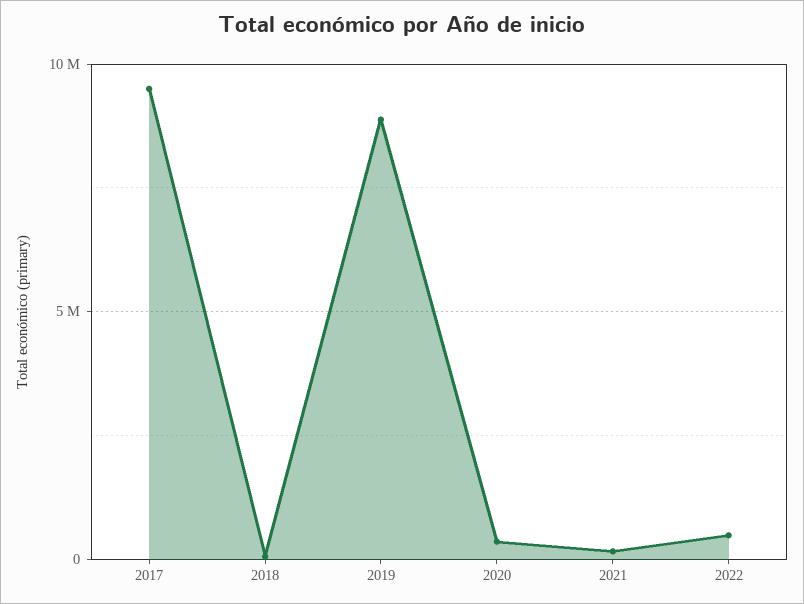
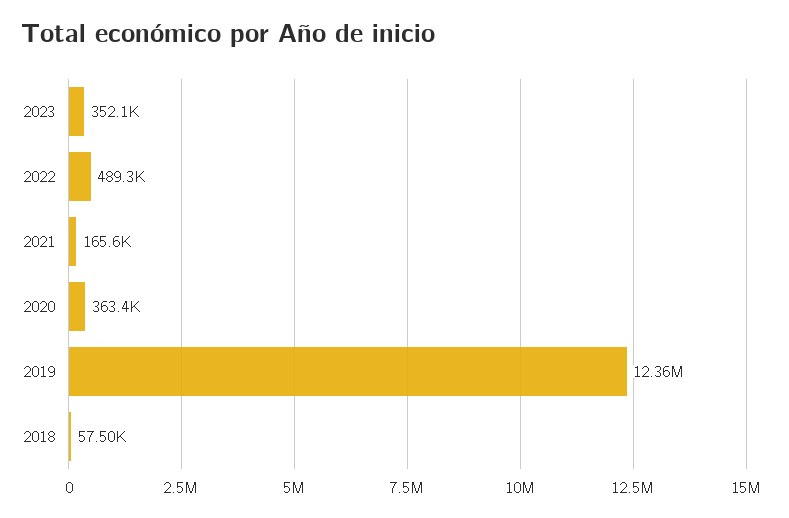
2017: 9500000 -> none
2019: 9000000 -> 12360000
2023: none -> 352100

